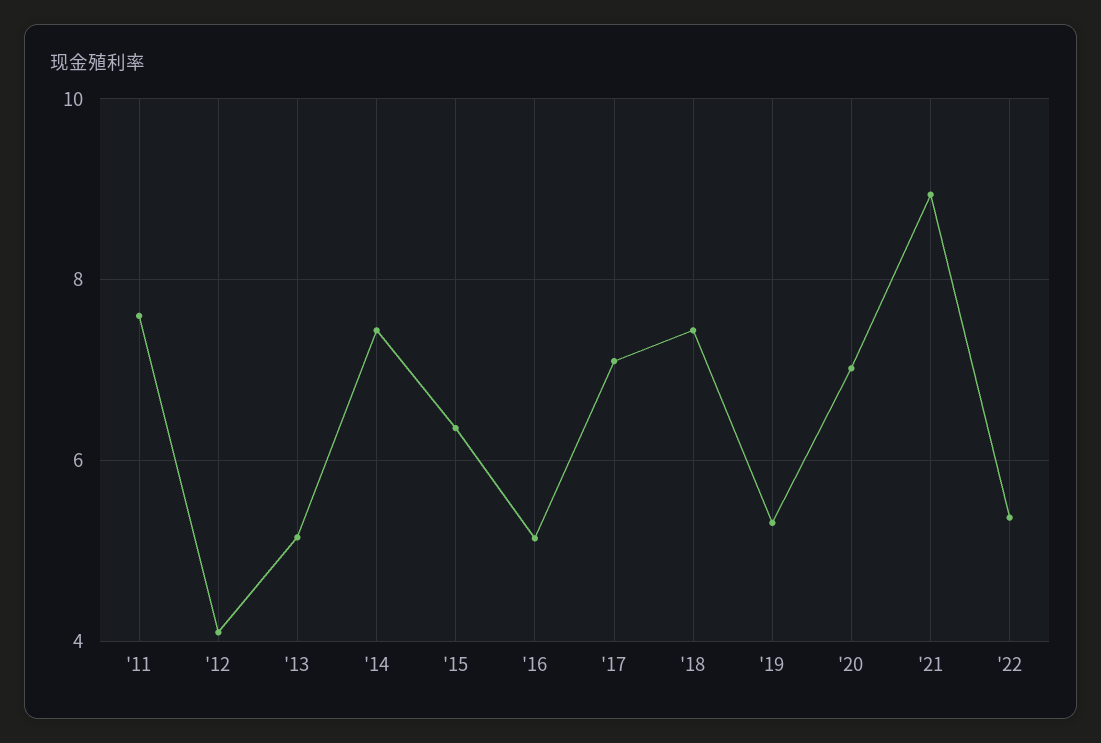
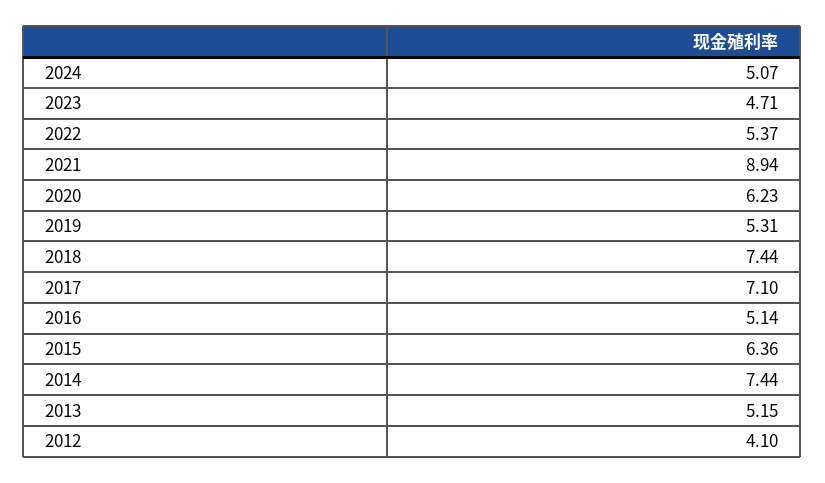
'11: 7.6 -> none
'20: 7 -> 6.23
2024: none -> 5.07
2023: none -> 4.71

